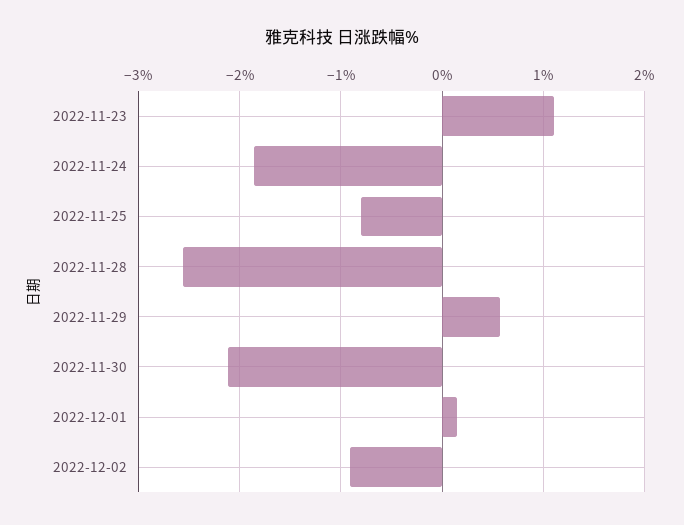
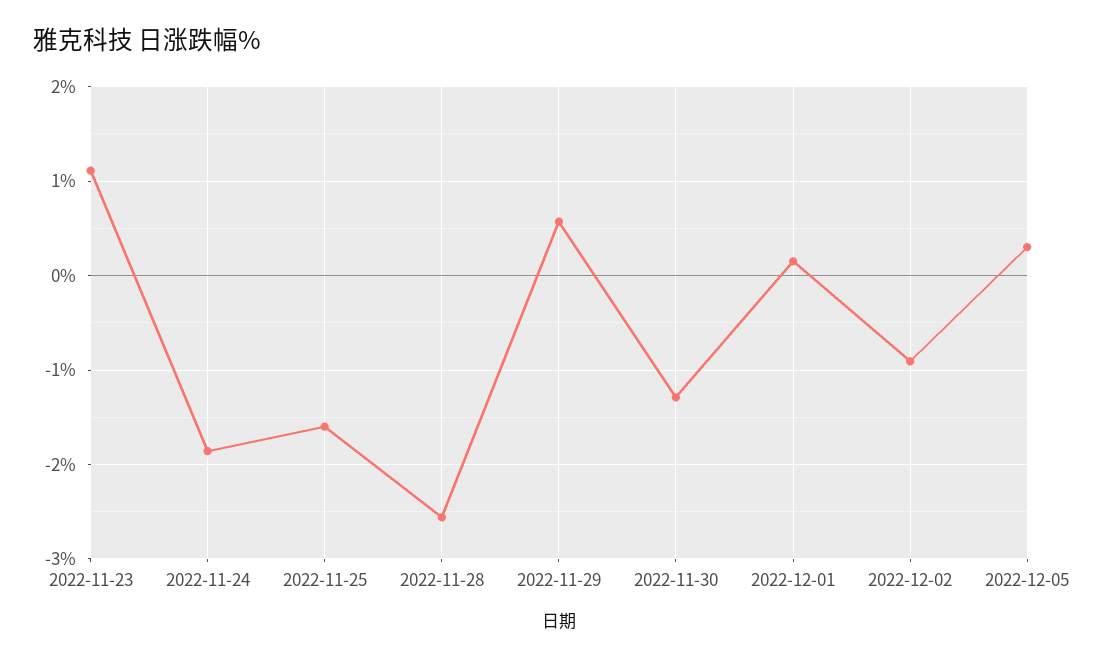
2022-11-25: -0.8 -> -1.6
2022-11-30: -2.1 -> -1.3
2022-12-05: none -> 0.3

